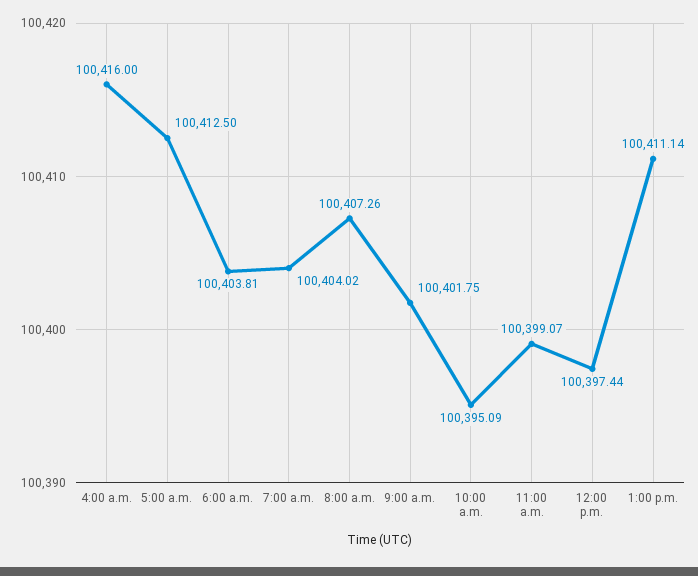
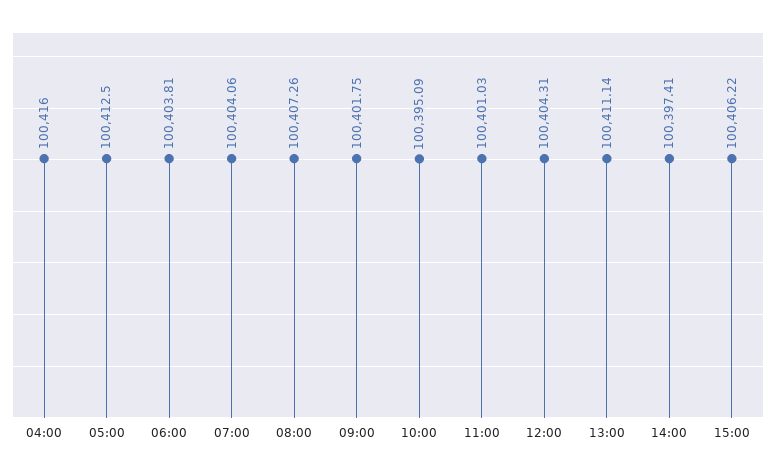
7:00 a.m.: 100404.02 -> 100404.06
11:00 a.m.: 100399.07 -> 100401.03
12:00 p.m.: 100397.44 -> 100404.31
14:00: none -> 100397.41
15:00: none -> 100406.22

